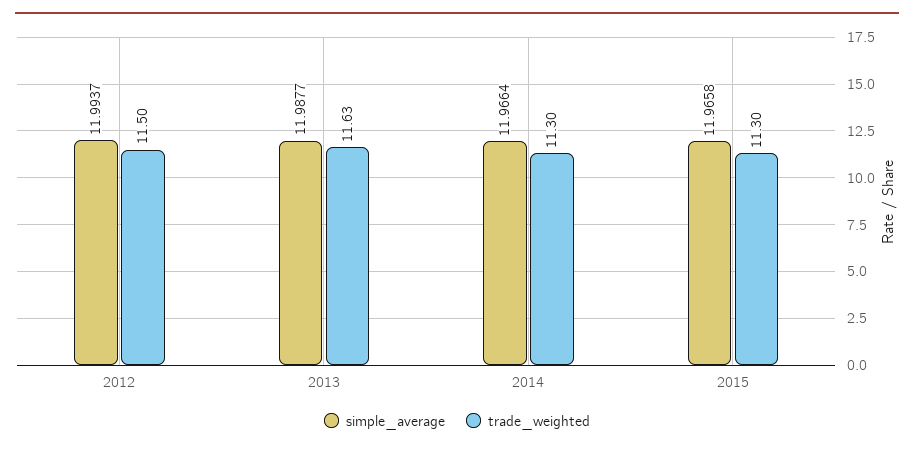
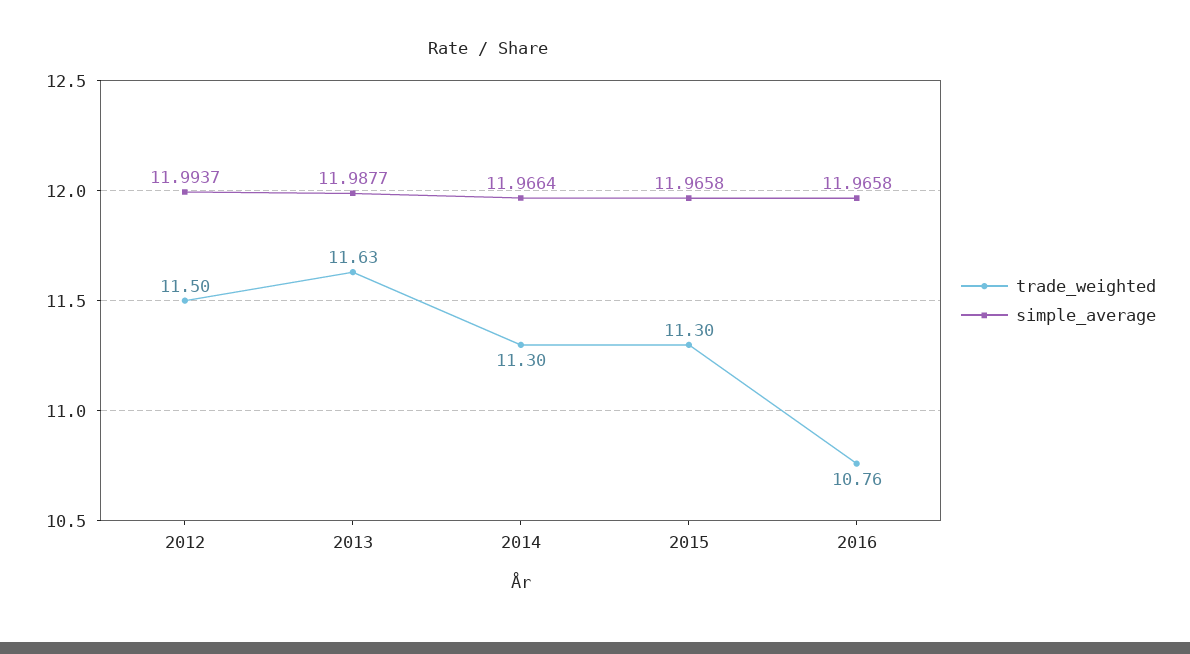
trade_weighted, 2016: none -> 10.76
simple_average, 2016: none -> 11.9658

